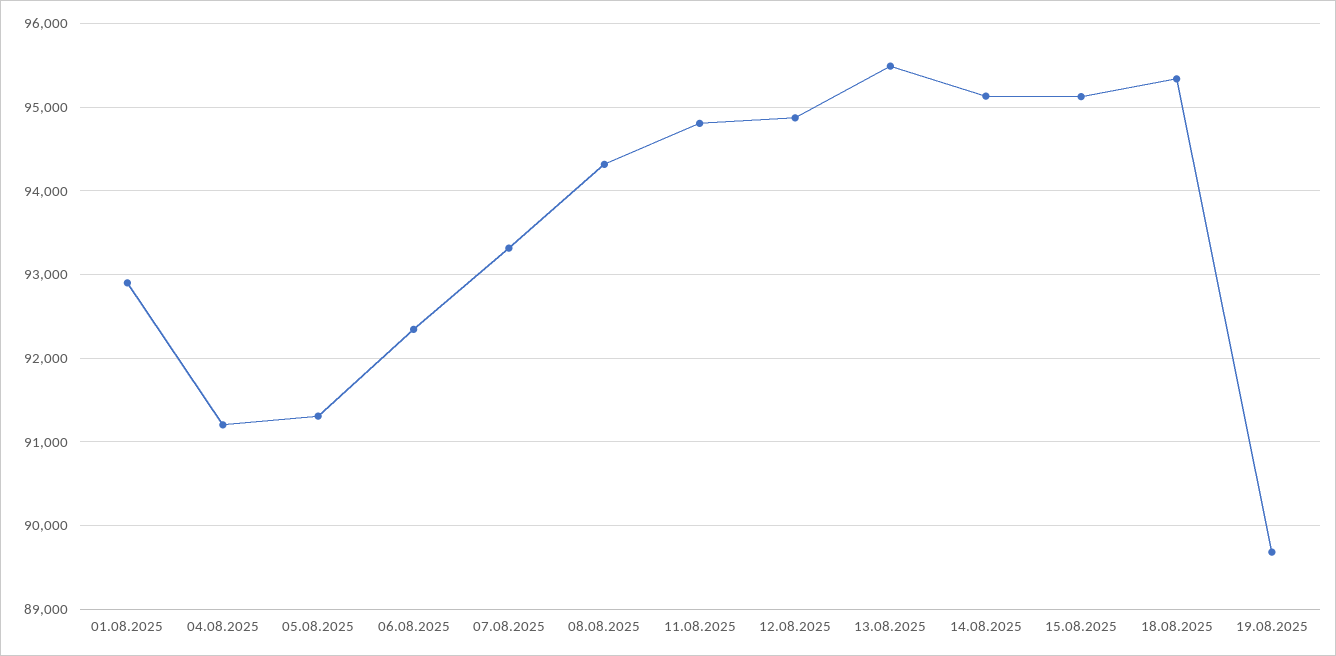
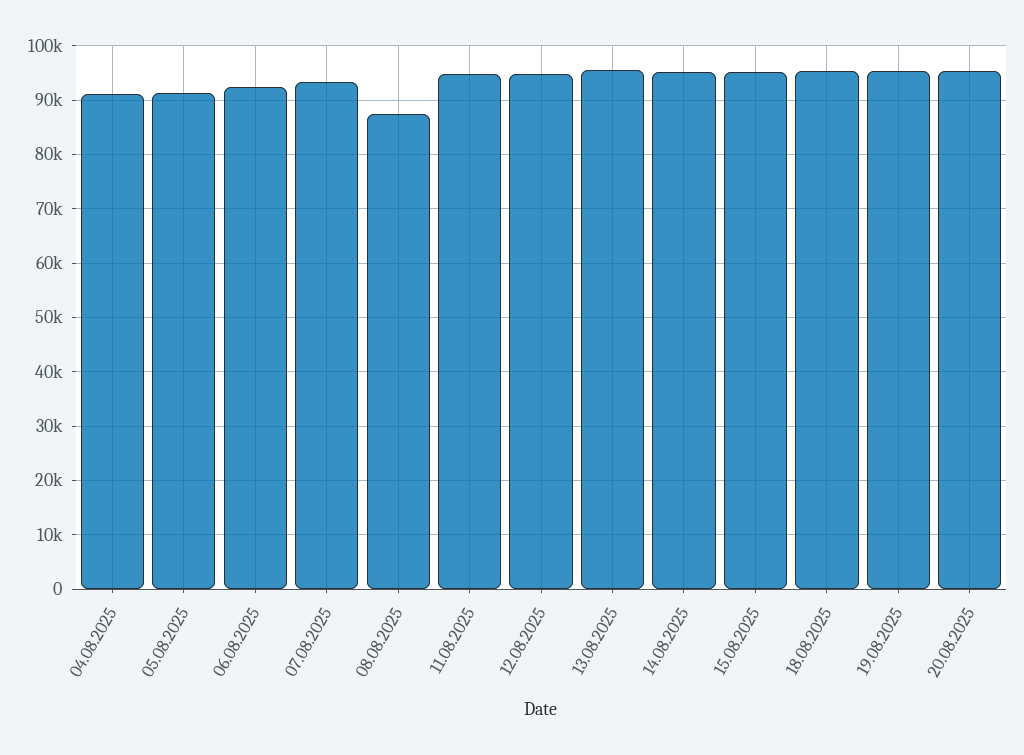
01.08.2025: 92900 -> none
08.08.2025: 94300 -> 88000
19.08.2025: 89700 -> 96000
20.08.2025: none -> 96000

